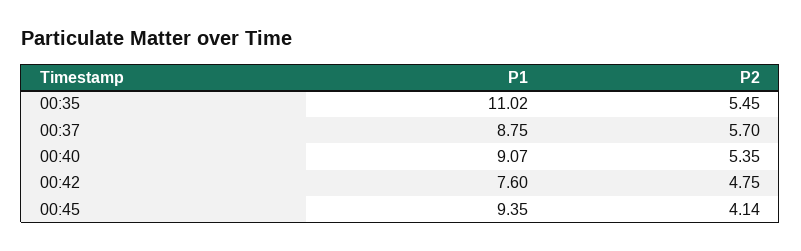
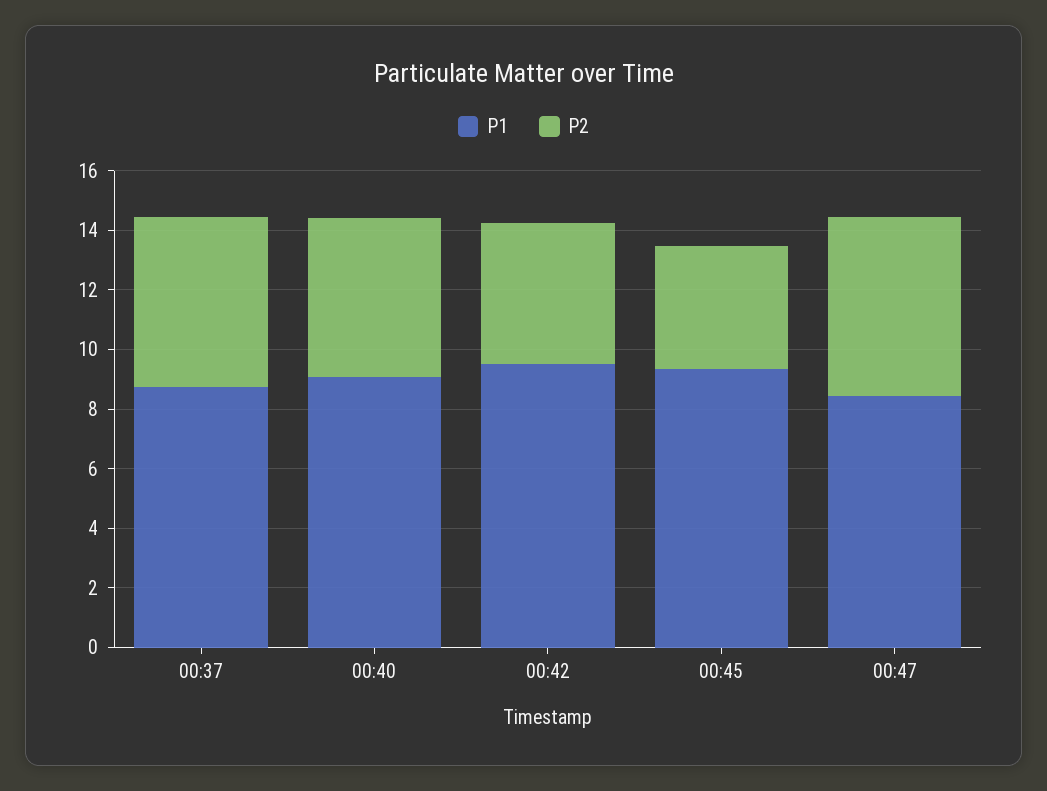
P1, 00:35: 11.02 -> none
P2, 00:35: 5.45 -> none
P1, 00:42: 7.6 -> 9.5
P1, 00:47: none -> 8.5
P2, 00:47: none -> 6

